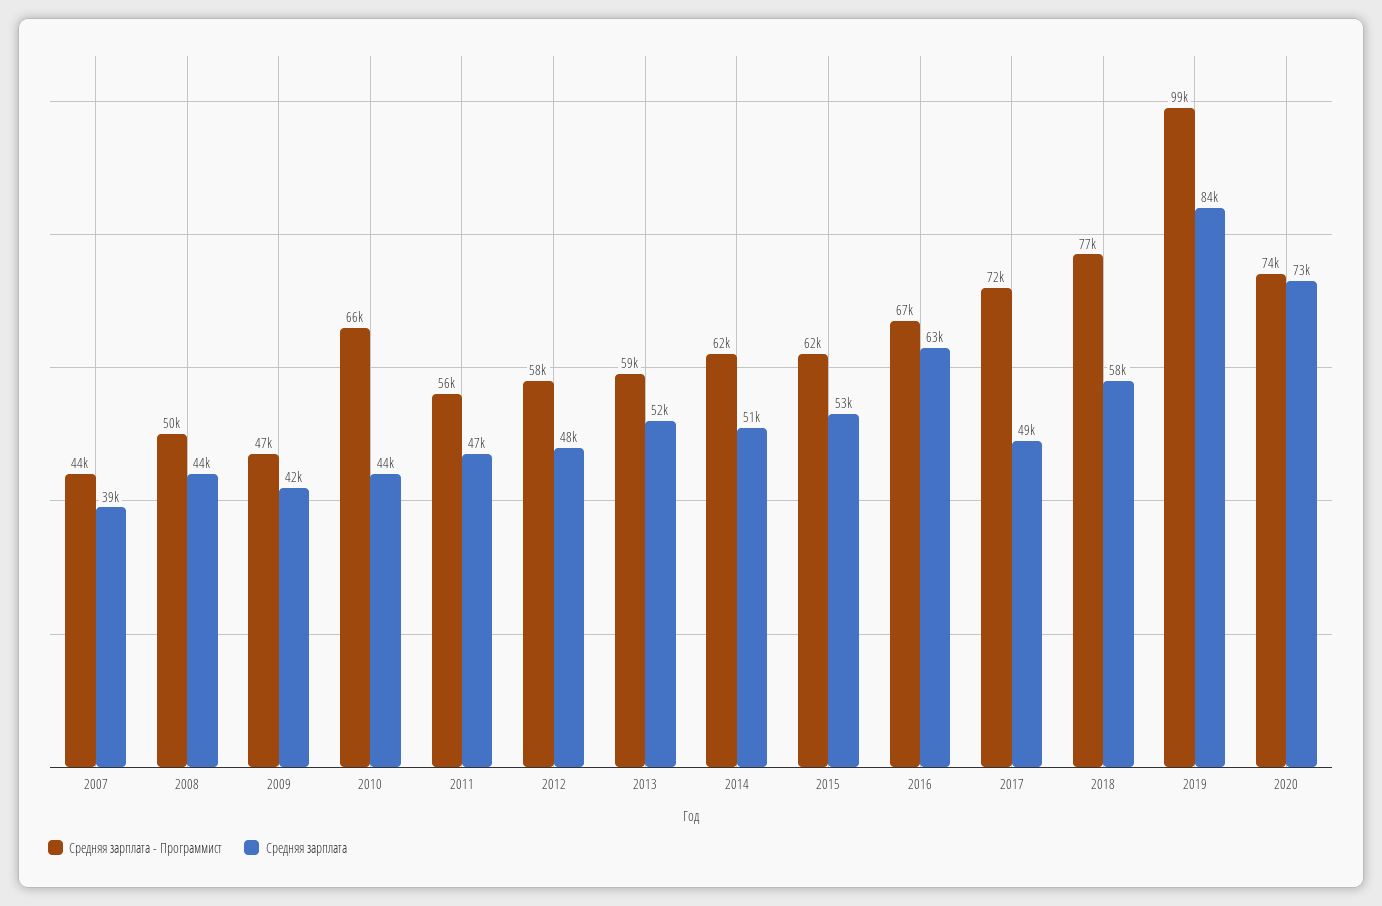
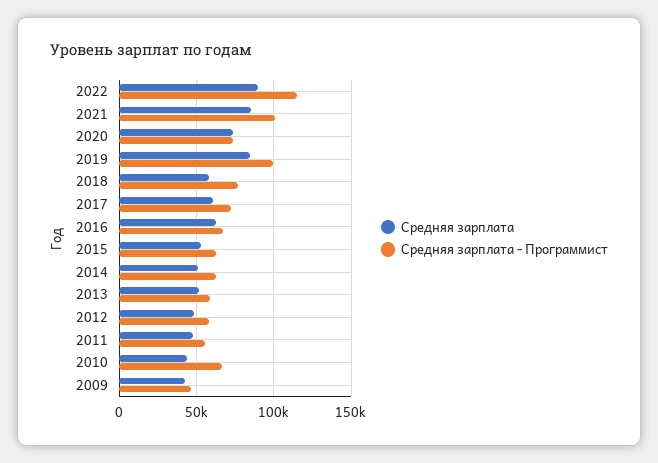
Средняя зарплата - Программист, 2007: 44000 -> none
Средняя зарплата, 2007: 39000 -> none
Средняя зарплата - Программист, 2008: 50000 -> none
Средняя зарплата, 2008: 44000 -> none
Средняя зарплата, 2017: 49000 -> 60000
Средняя зарплата, 2022: none -> 90000
Средняя зарплата - Программист, 2022: none -> 115000
Средняя зарплата, 2021: none -> 85000
Средняя зарплата - Программист, 2021: none -> 100000

